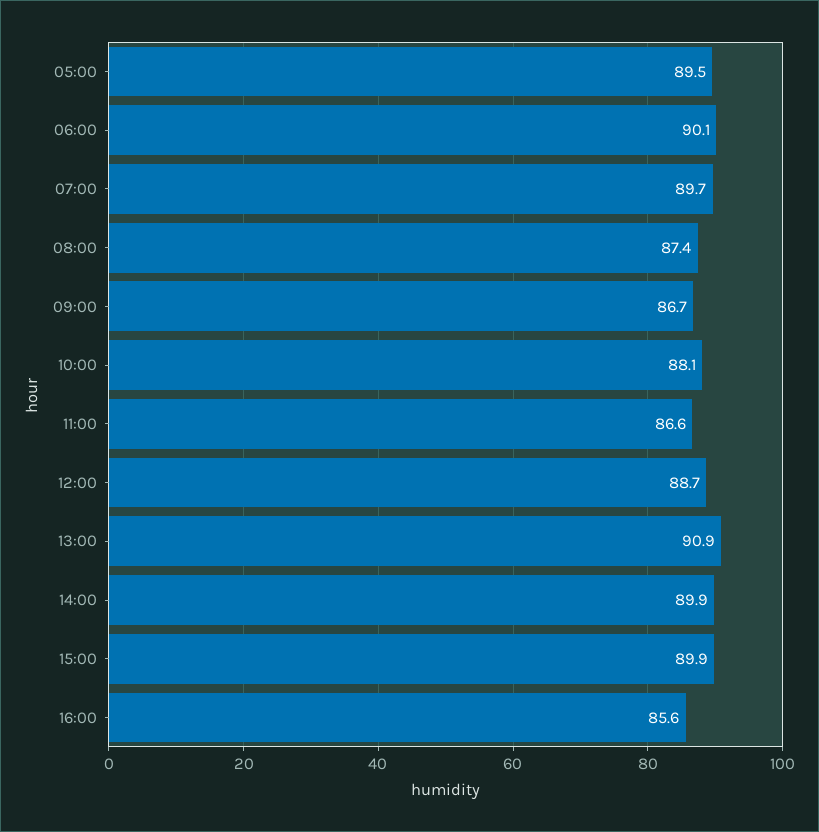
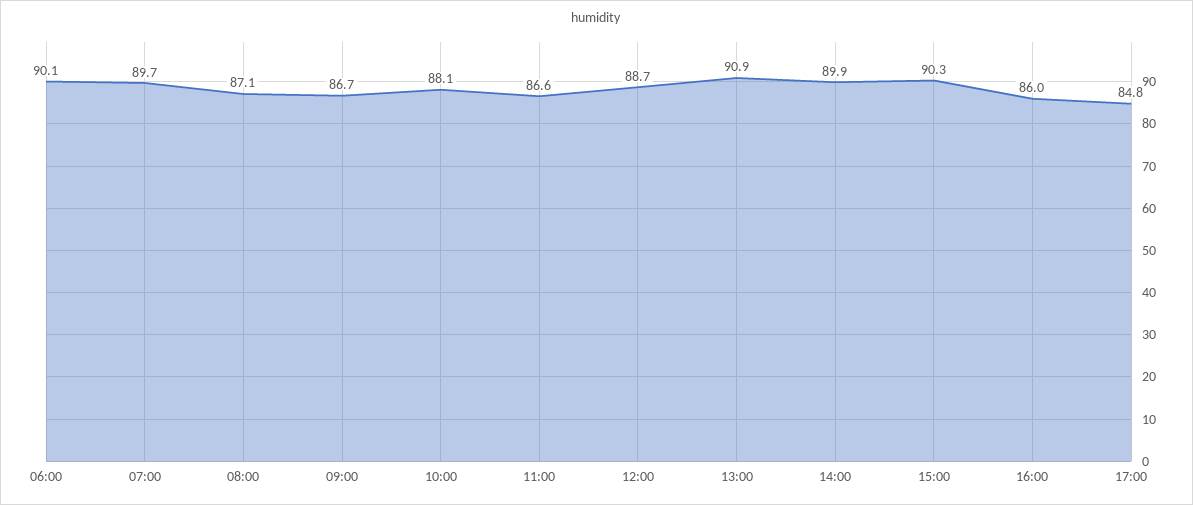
05:00: 89.5 -> none
08:00: 87.4 -> 87.1
15:00: 89.9 -> 90.3
16:00: 85.6 -> 86
17:00: none -> 84.8

